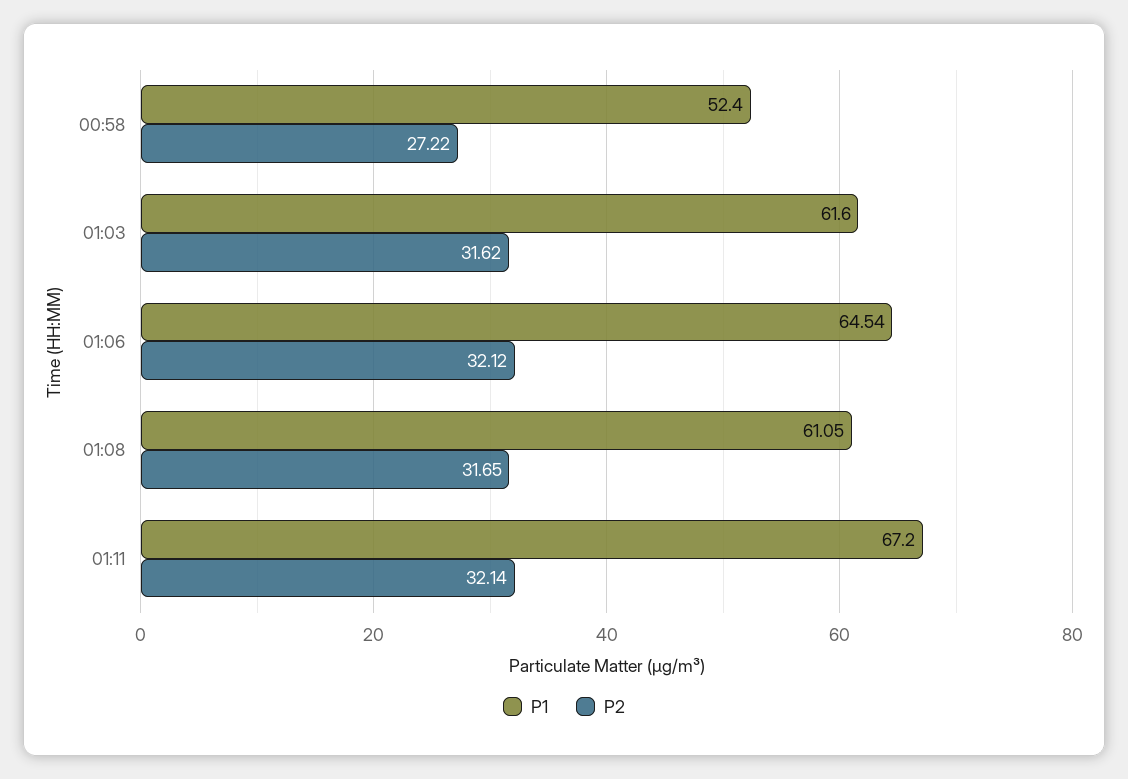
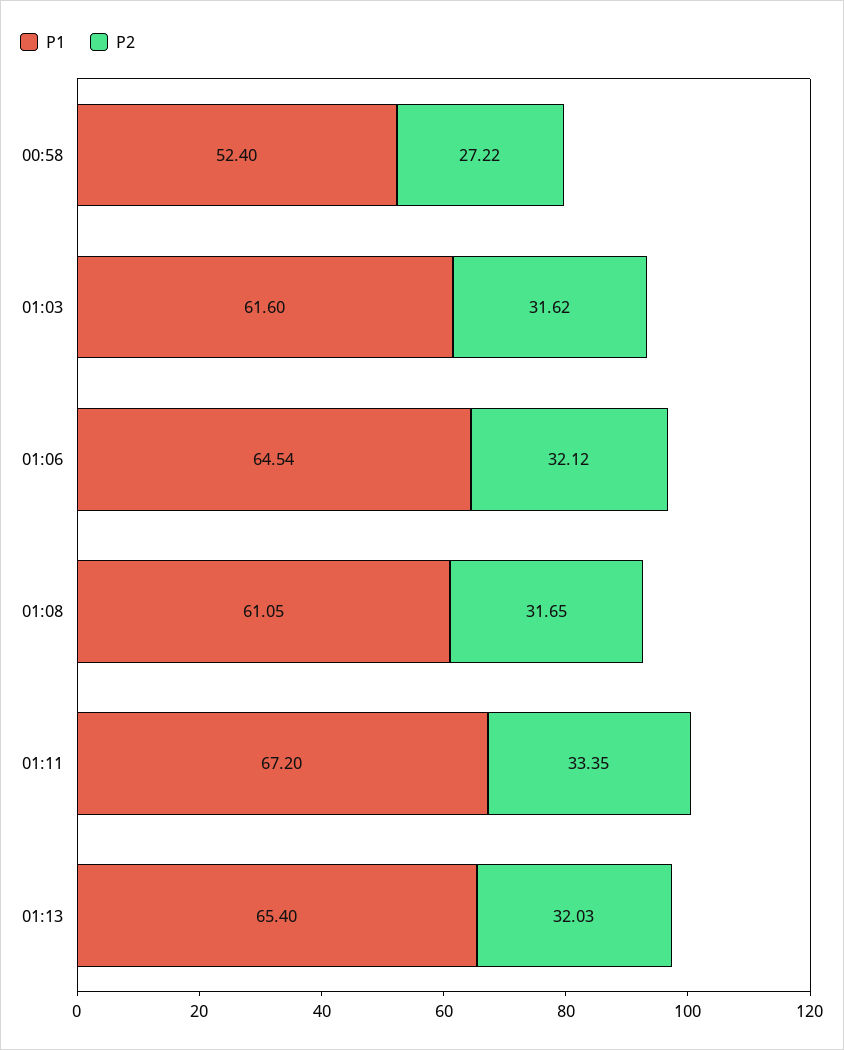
P2, 01:11: 32.14 -> 33.35
P1, 01:13: none -> 65.4
P2, 01:13: none -> 32.03

